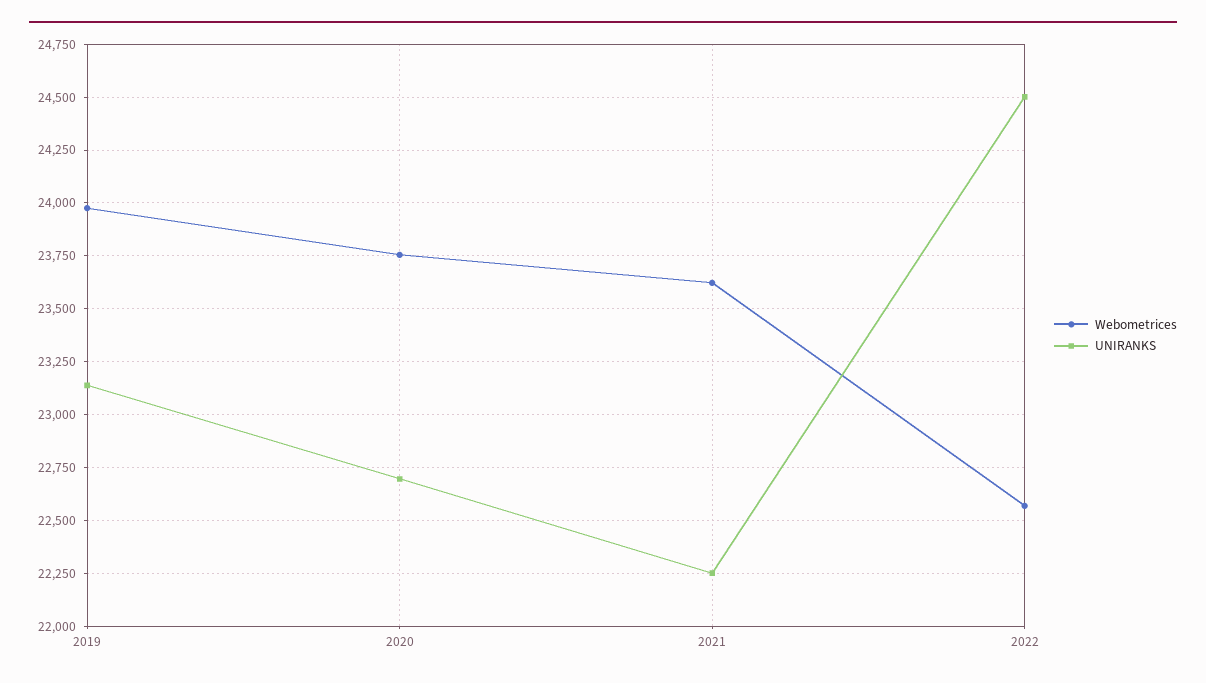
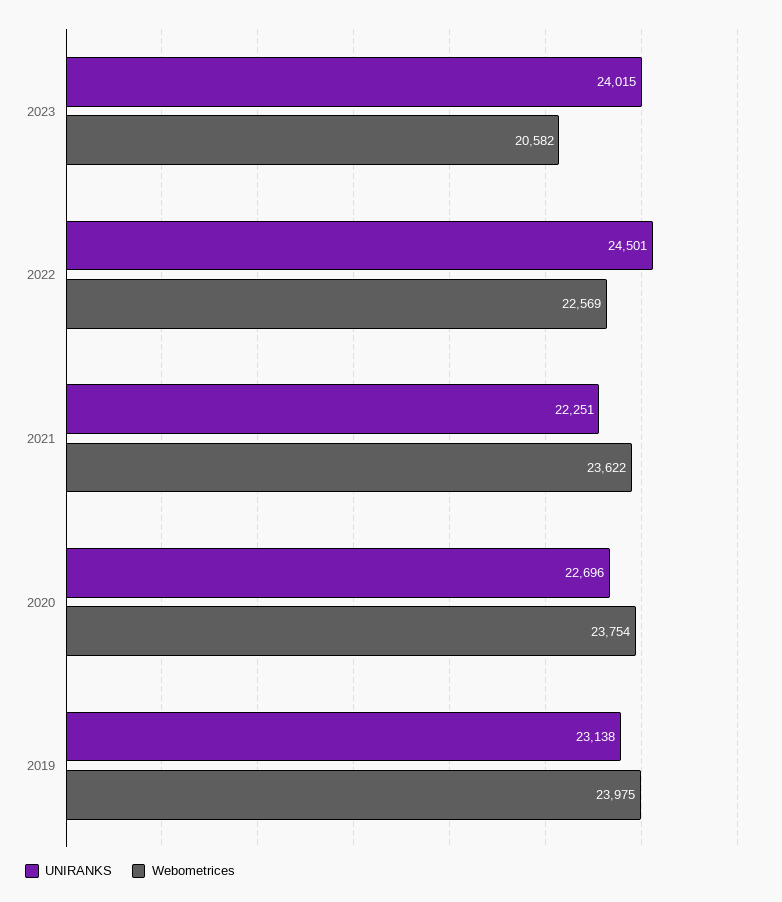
UNIRANKS, 2023: none -> 24015
Webometrices, 2023: none -> 20582

